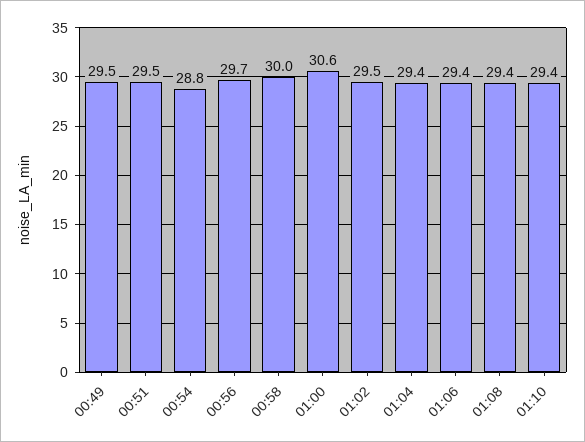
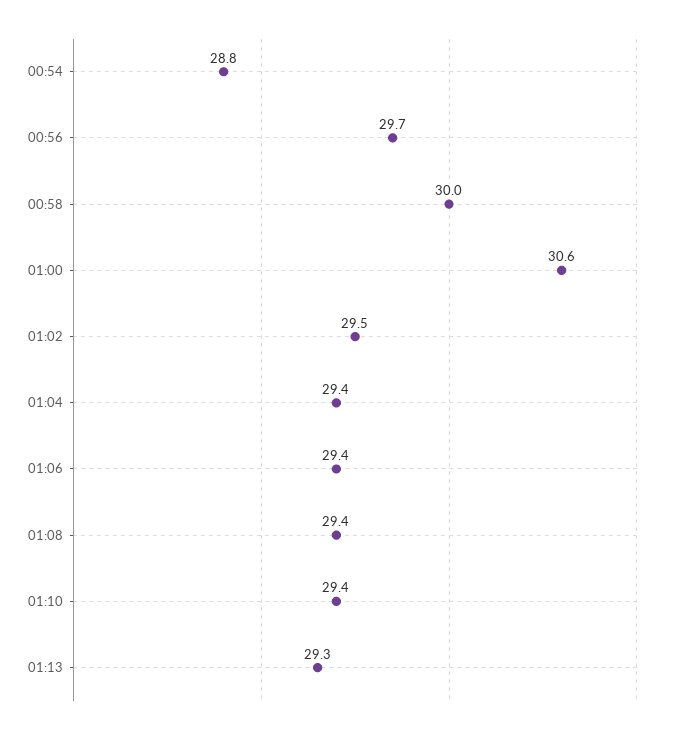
00:49: 29.5 -> none
00:51: 29.5 -> none
01:13: none -> 29.3

